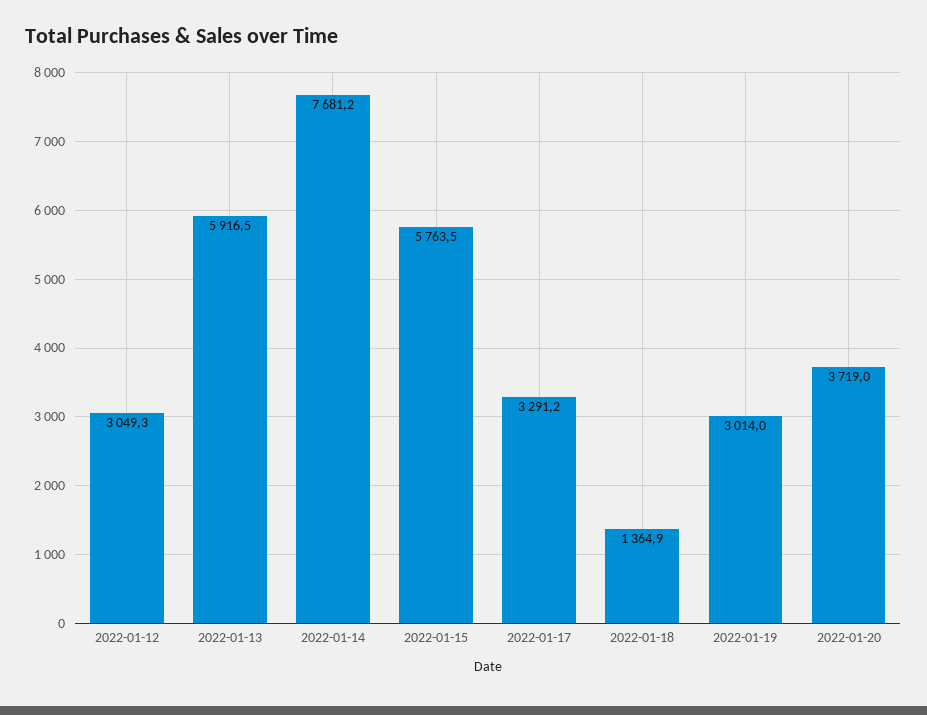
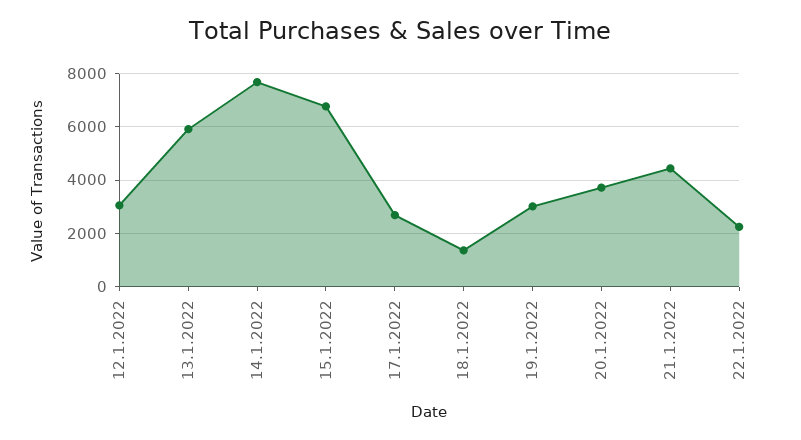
2022-01-15: 5763.5 -> 6750
2022-01-17: 3291.2 -> 2750
21.1.2022: none -> 4500
22.1.2022: none -> 2250

